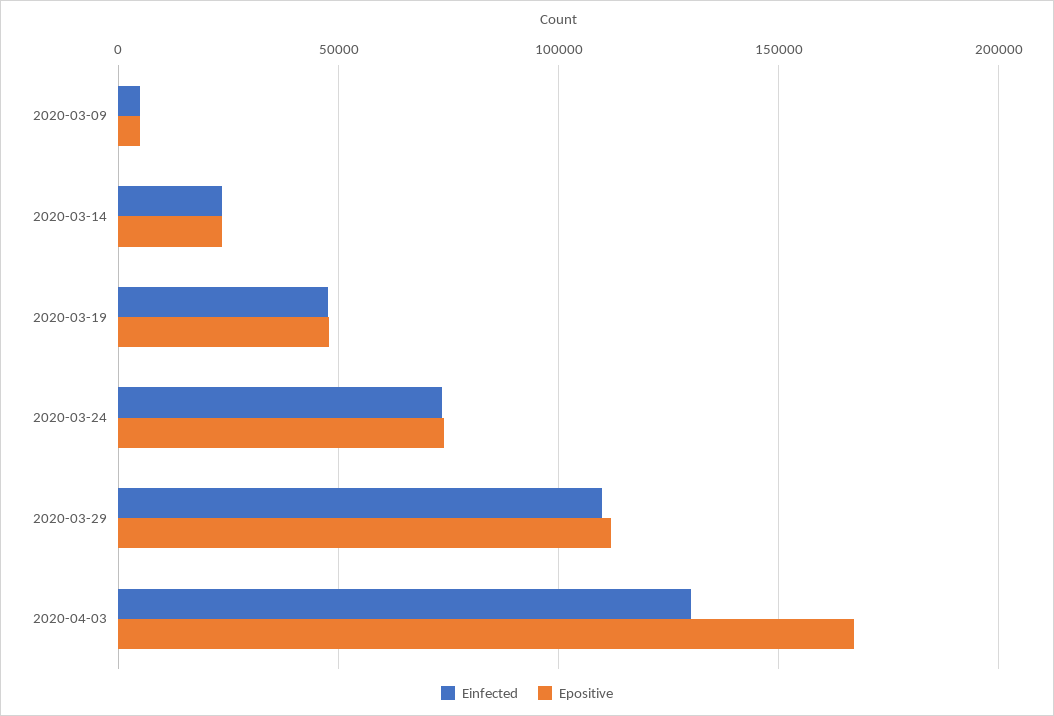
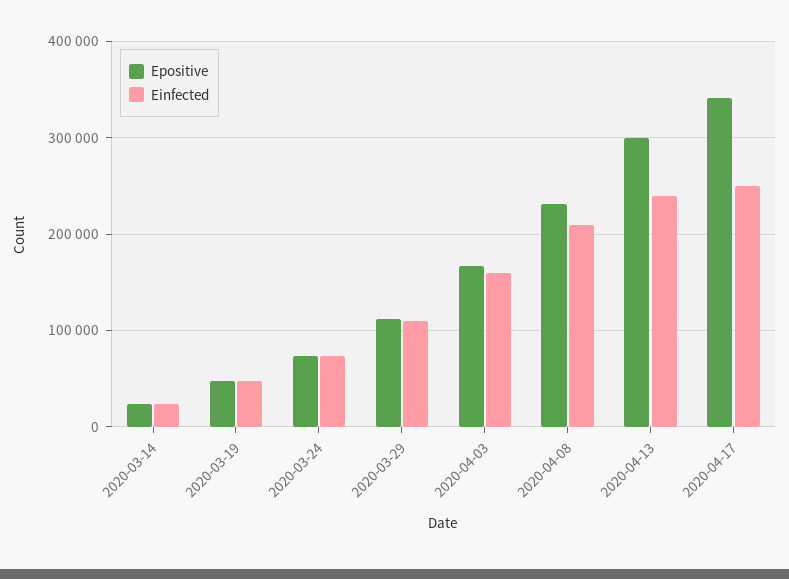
Einfected, 2020-03-09: 5000 -> none
Epositive, 2020-03-09: 5000 -> none
Einfected, 2020-04-03: 130000 -> 160000
Epositive, 2020-04-08: none -> 230000
Einfected, 2020-04-08: none -> 210000
Epositive, 2020-04-13: none -> 300000
Einfected, 2020-04-13: none -> 240000
Epositive, 2020-04-17: none -> 340000
Einfected, 2020-04-17: none -> 250000

